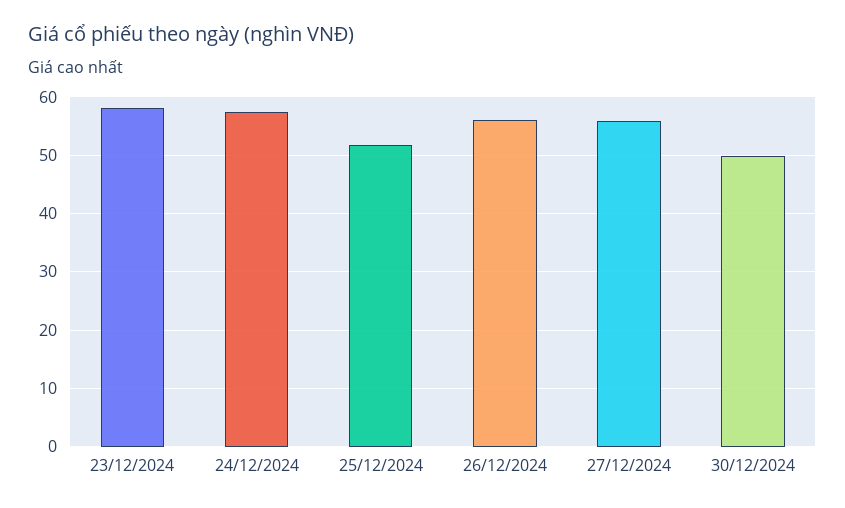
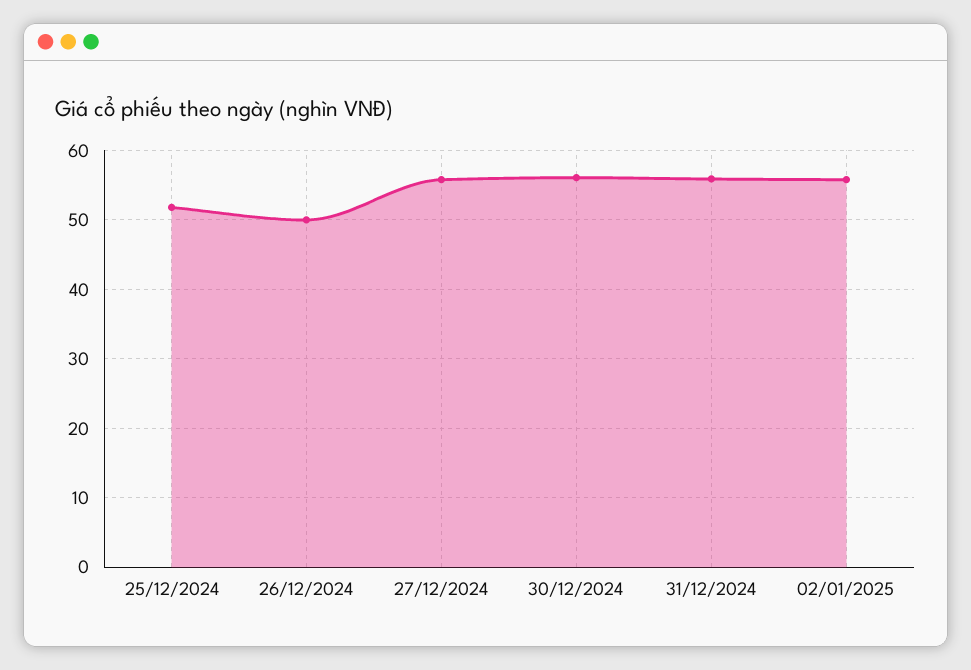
23/12/2024: 58 -> none
24/12/2024: 58 -> none
26/12/2024: 56 -> 50
30/12/2024: 50 -> 56
31/12/2024: none -> 56
02/01/2025: none -> 56

